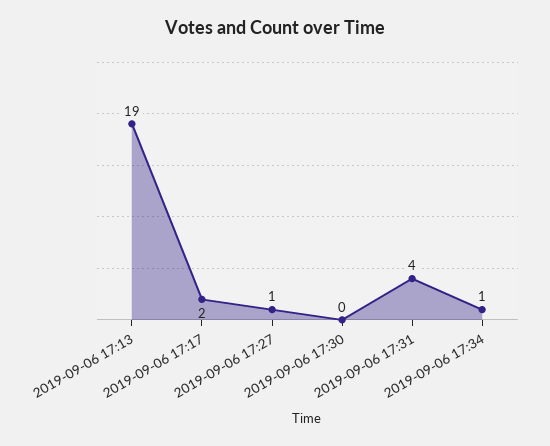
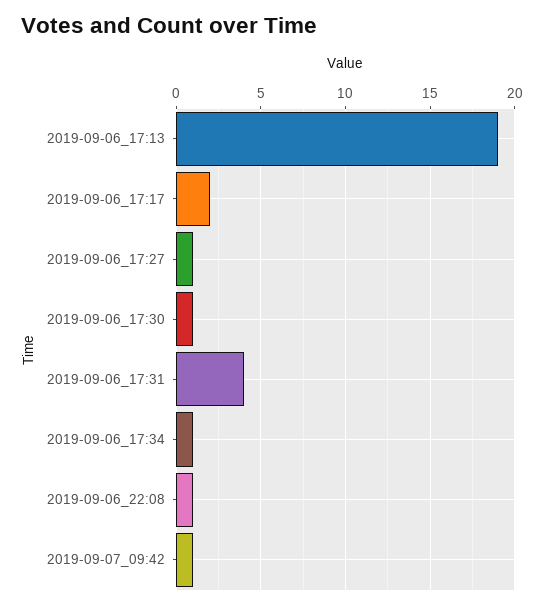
2019-09-06 17:30: 0 -> 1
2019-09-06_22:08: none -> 1
2019-09-07_09:42: none -> 1

